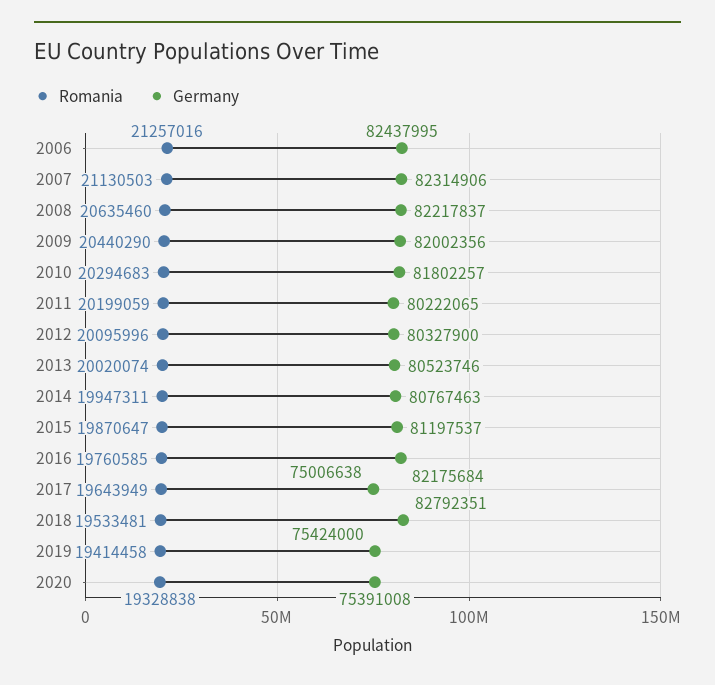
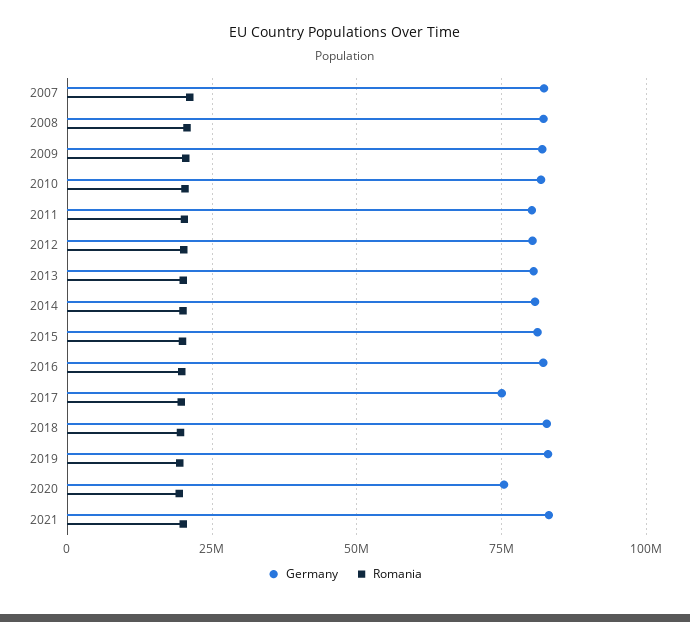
Romania, 2006: 21257016 -> none
Germany, 2006: 82437995 -> none
Germany, 2019: 75424000 -> 82500000
Germany, 2021: none -> 82500000
Romania, 2021: none -> 20000000

